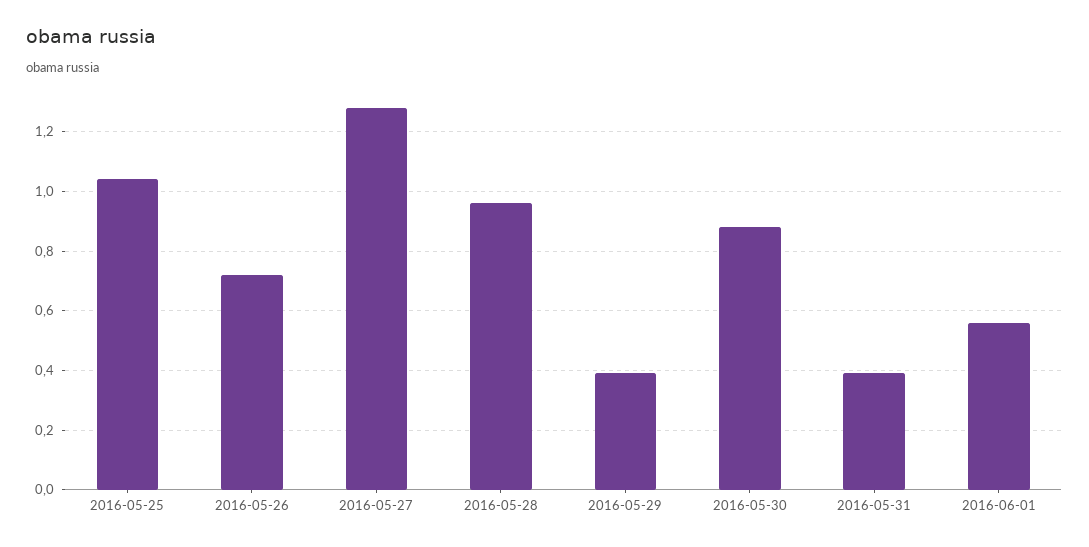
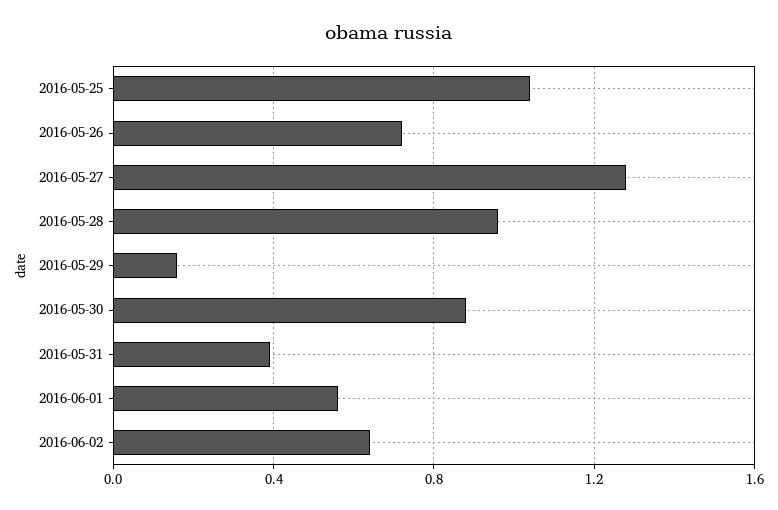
2016-05-29: 0.4 -> 0.15
2016-06-02: none -> 0.65

